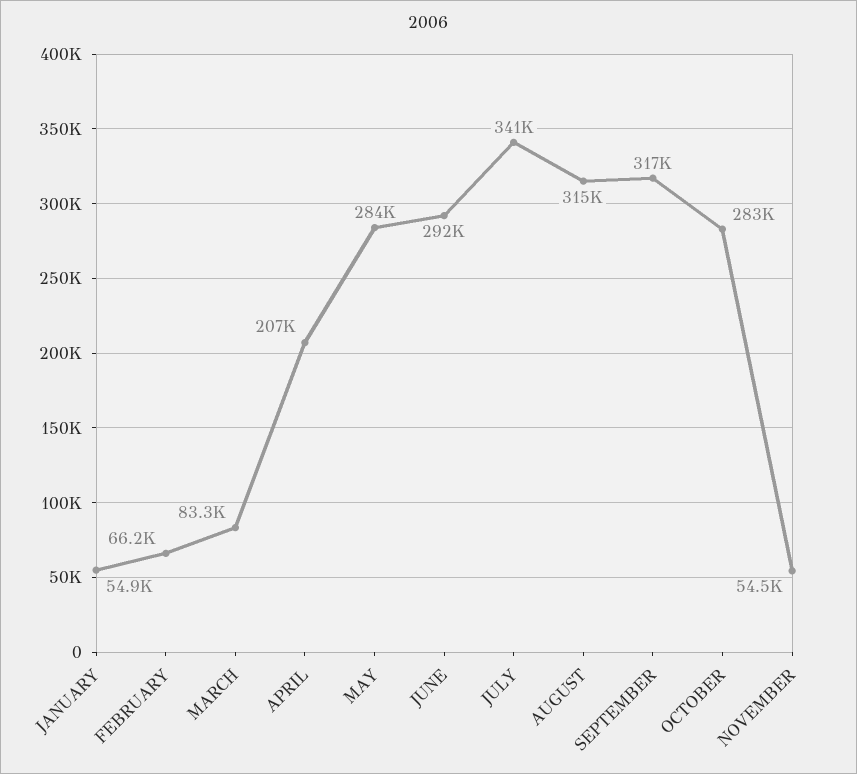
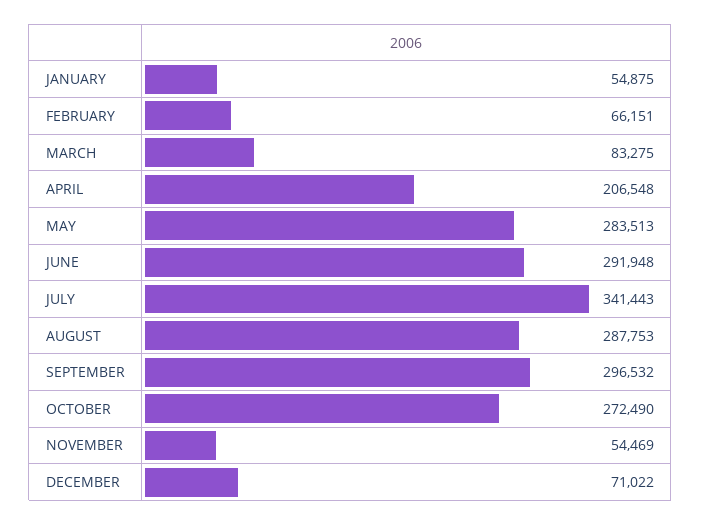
AUGUST: 315000 -> 287753
SEPTEMBER: 317000 -> 296532
OCTOBER: 283000 -> 272490
DECEMBER: none -> 71022

